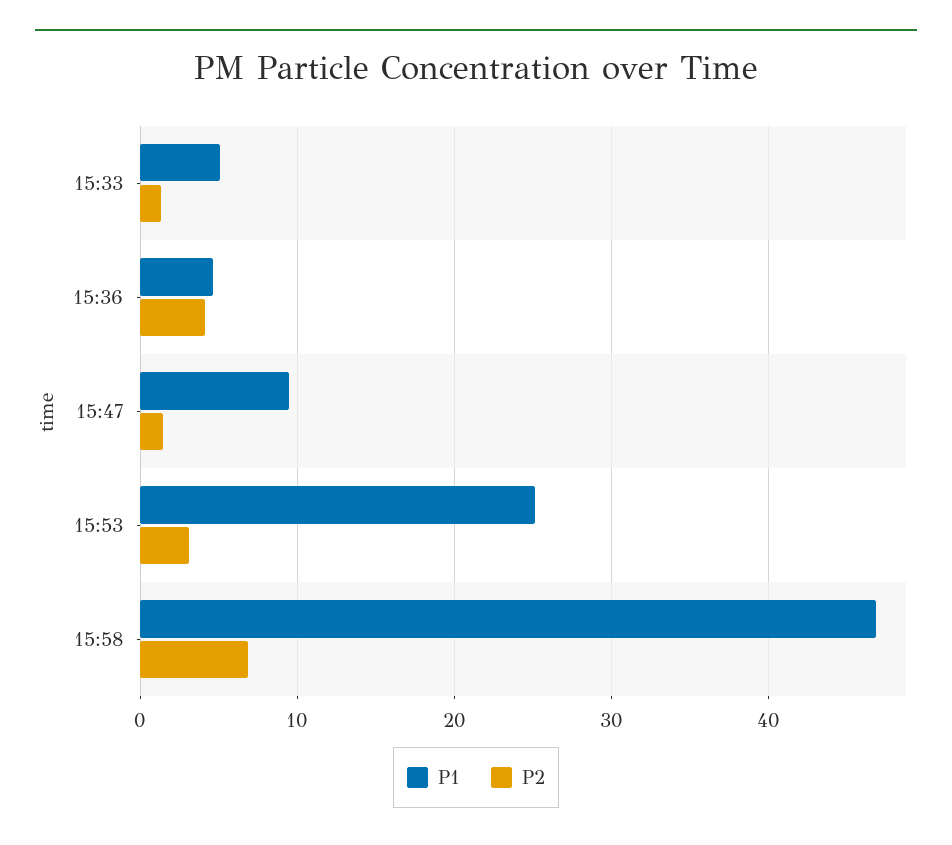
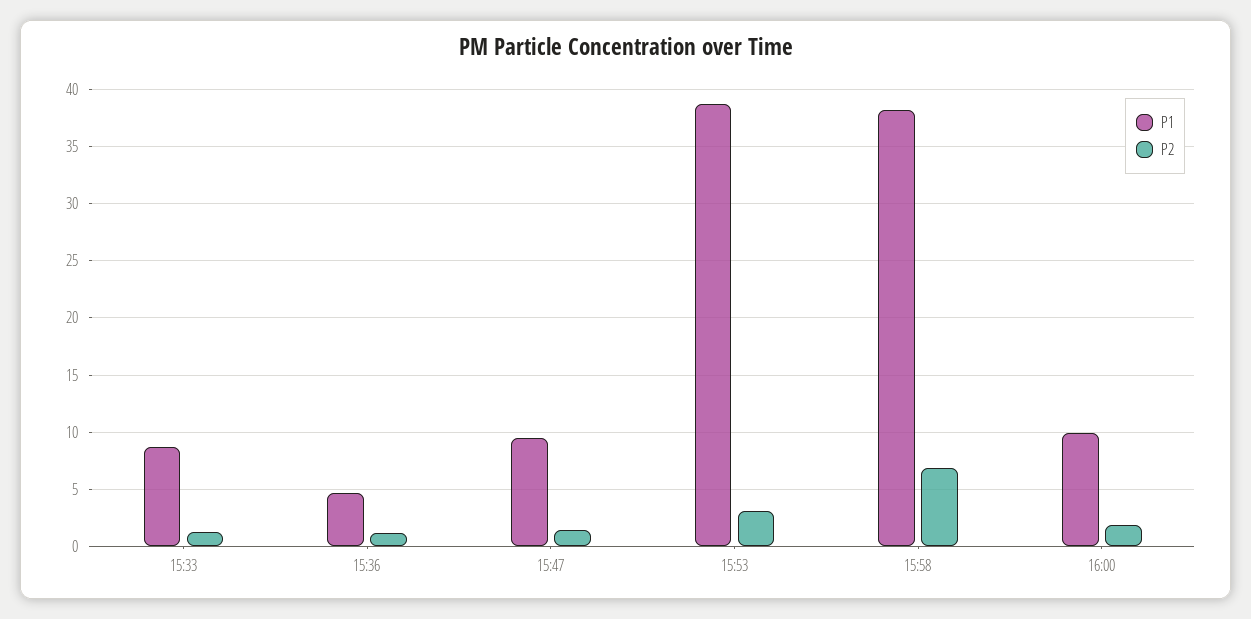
P1, 15:33: 5 -> 9
P2, 15:36: 4 -> 1
P1, 15:53: 25 -> 39
P1, 15:58: 47 -> 38
P1, 16:00: none -> 10
P2, 16:00: none -> 2

